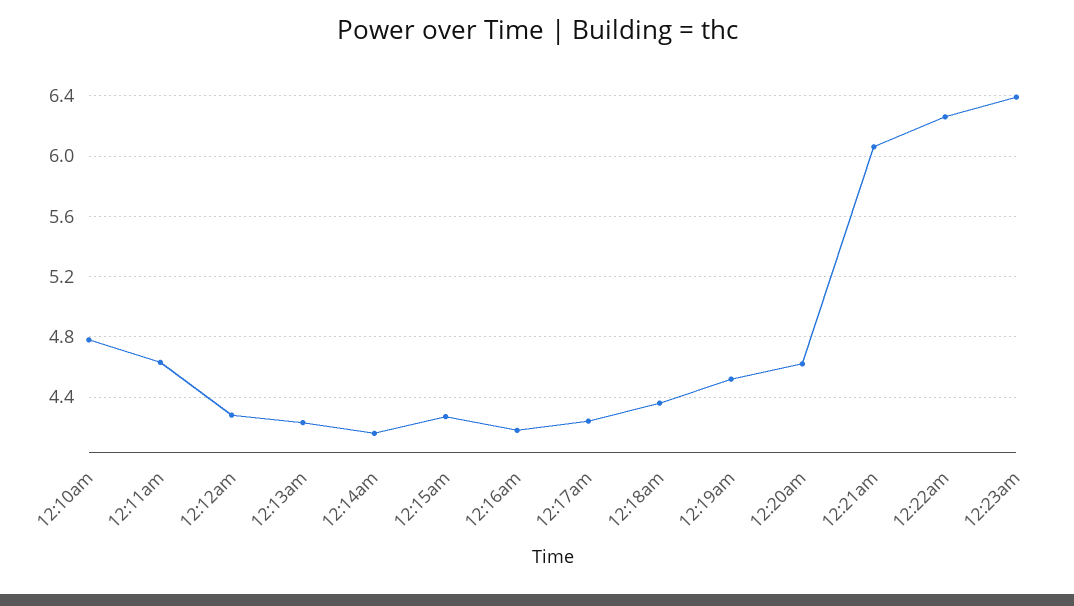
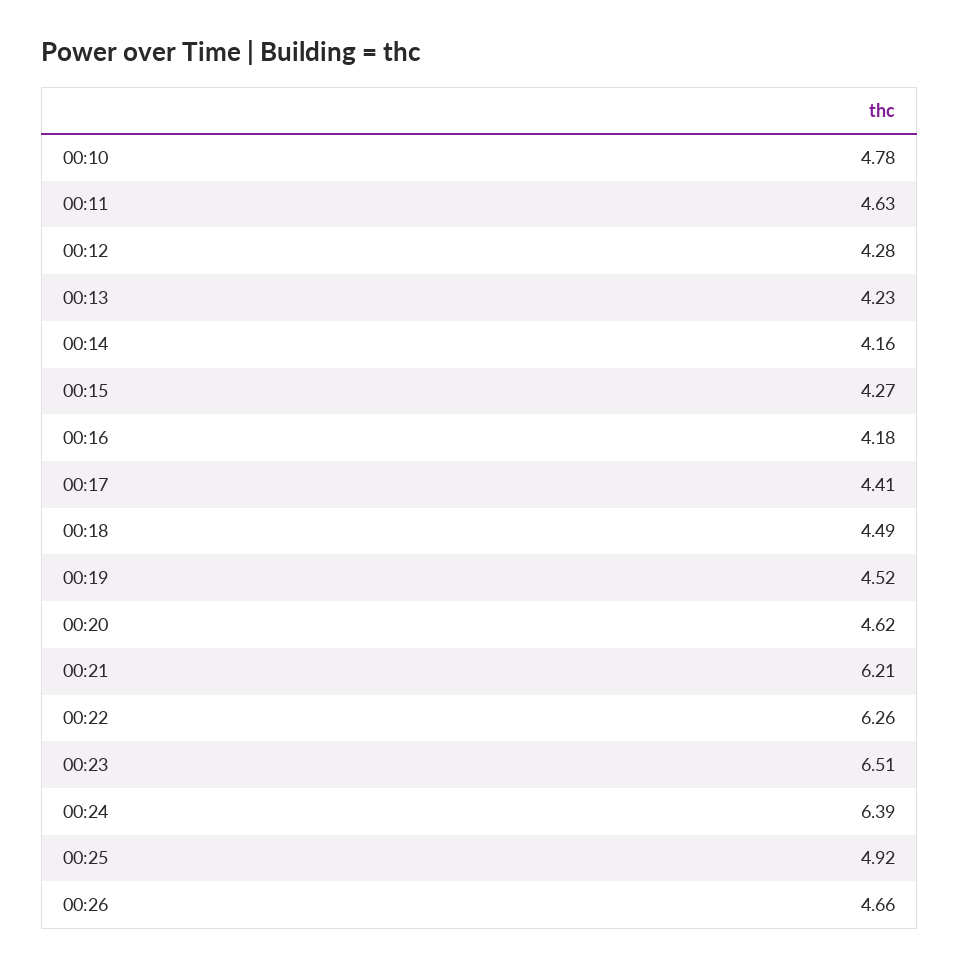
12:17am: 4.25 -> 4.41
12:18am: 4.35 -> 4.49
12:21am: 6.05 -> 6.21
12:23am: 6.4 -> 6.51
00:24: none -> 6.39
00:25: none -> 4.92
00:26: none -> 4.66

